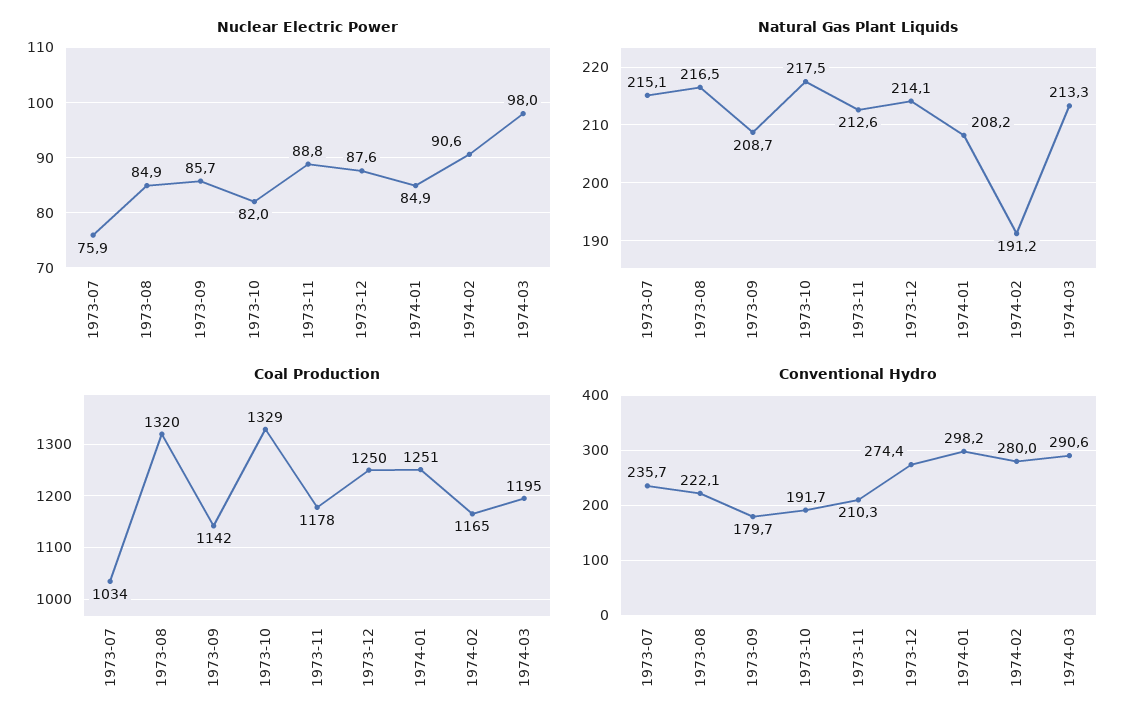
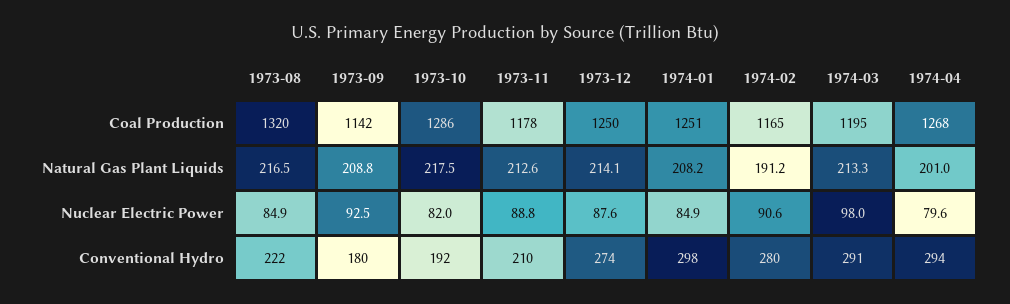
Nuclear Electric Power, 1973-07: 75.9 -> none
Nuclear Electric Power, 1973-09: 85.7 -> 92.5
Natural Gas Plant Liquids, 1973-07: 215.1 -> none
Natural Gas Plant Liquids, 1973-09: 208.7 -> 208.8
Coal Production, 1973-07: 1034 -> none
Coal Production, 1973-10: 1329 -> 1286
Conventional Hydro, 1973-07: 235.7 -> none
Coal Production, 1974-04: none -> 1268
Natural Gas Plant Liquids, 1974-04: none -> 201
Nuclear Electric Power, 1974-04: none -> 79.6
Conventional Hydro, 1974-04: none -> 294

